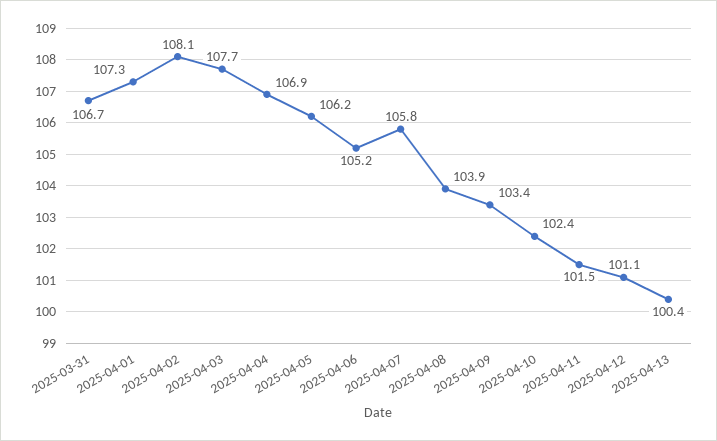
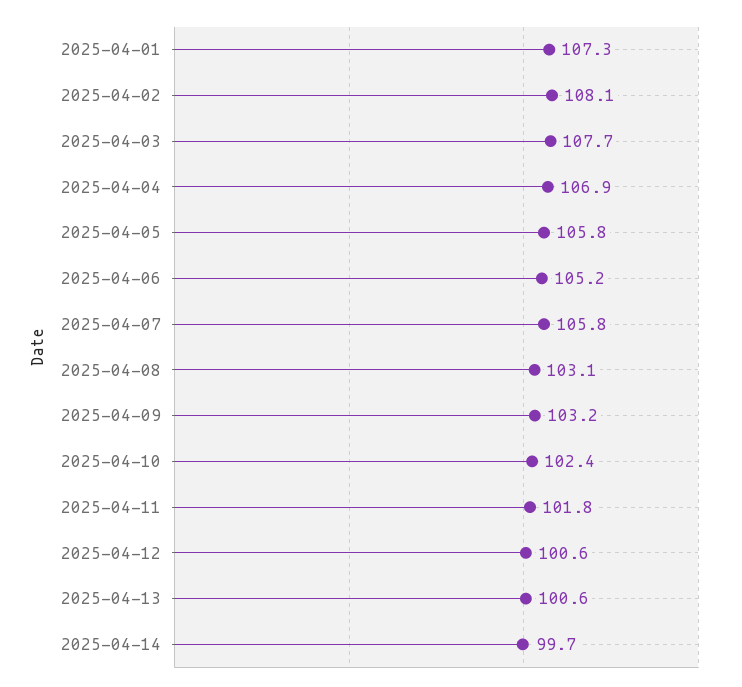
2025-03-31: 106.7 -> none
2025-04-05: 106.2 -> 105.8
2025-04-08: 103.9 -> 103.1
2025-04-09: 103.4 -> 103.2
2025-04-11: 101.5 -> 101.8
2025-04-12: 101.1 -> 100.6
2025-04-13: 100.4 -> 100.6
2025-04-14: none -> 99.7

